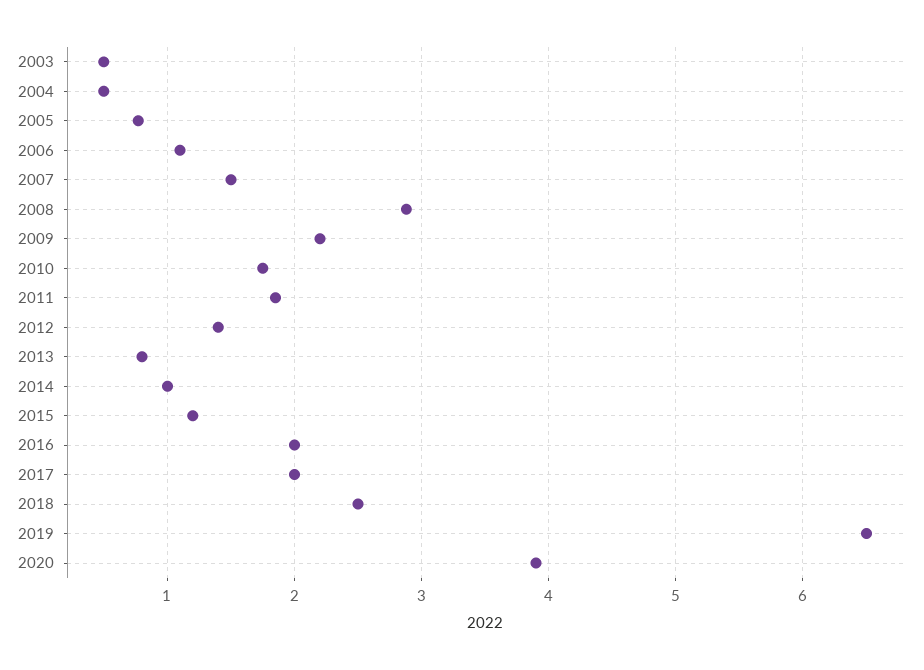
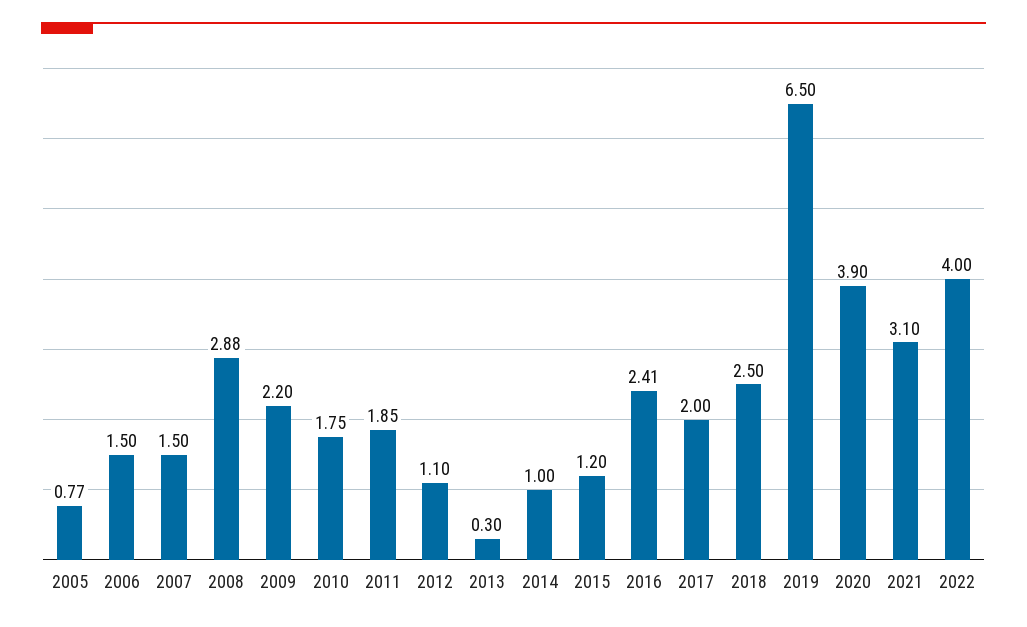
2003: 0.5 -> none
2004: 0.5 -> none
2006: 1.1 -> 1.5
2012: 1.4 -> 1.1
2013: 0.8 -> 0.3
2016: 2 -> 2.41
2021: none -> 3.1
2022: none -> 4

